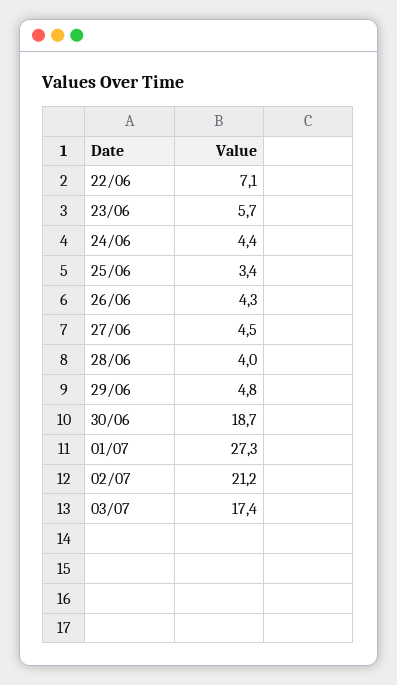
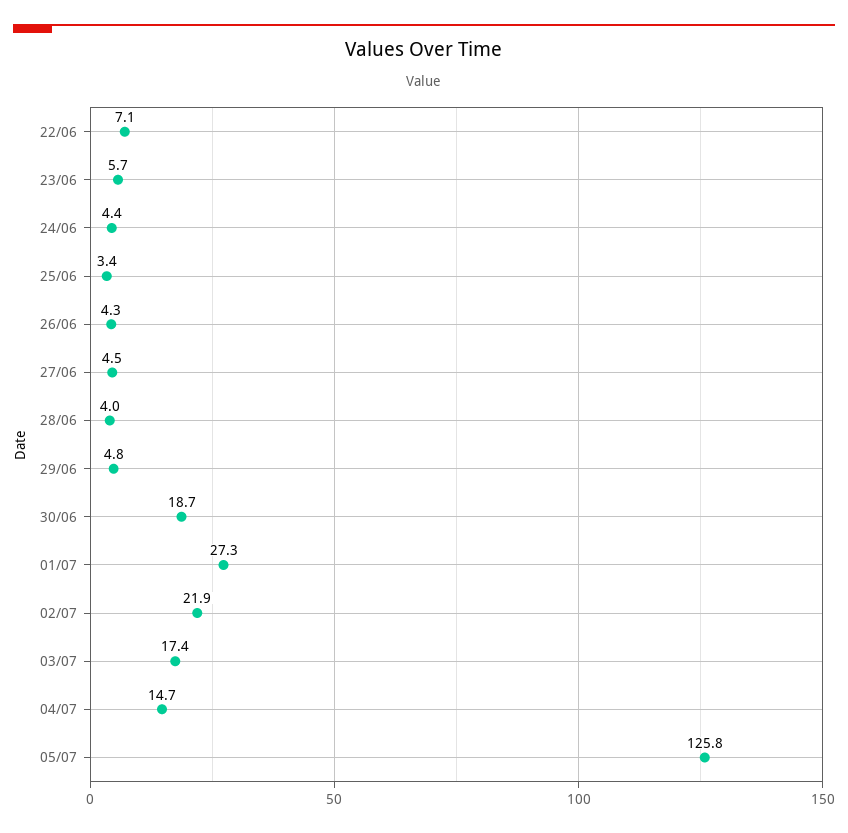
02/07: 21.2 -> 21.9
04/07: none -> 14.7
05/07: none -> 125.8

